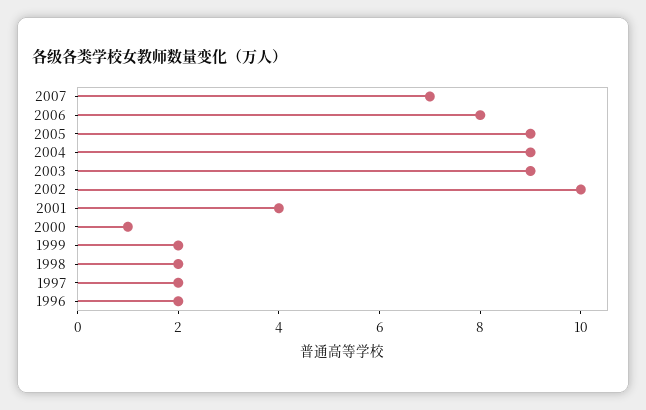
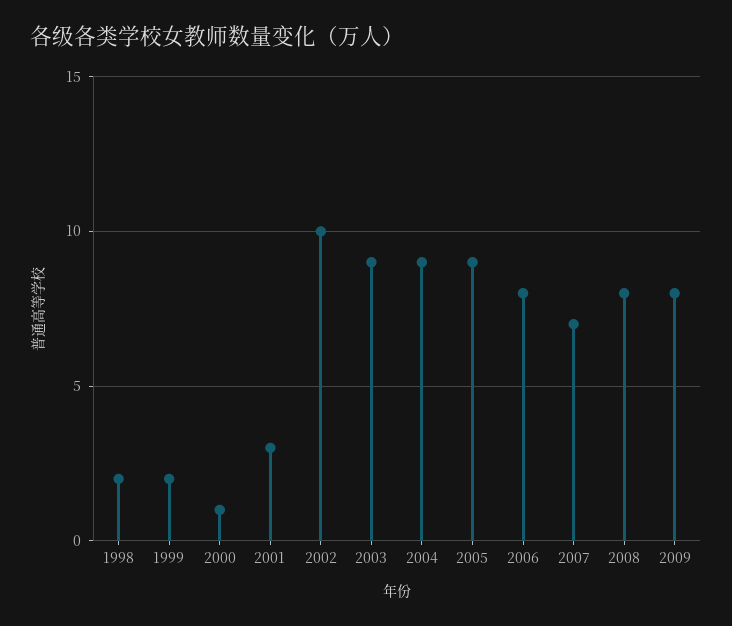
2001: 4 -> 3
1997: 2 -> none
1996: 2 -> none
2008: none -> 8
2009: none -> 8

